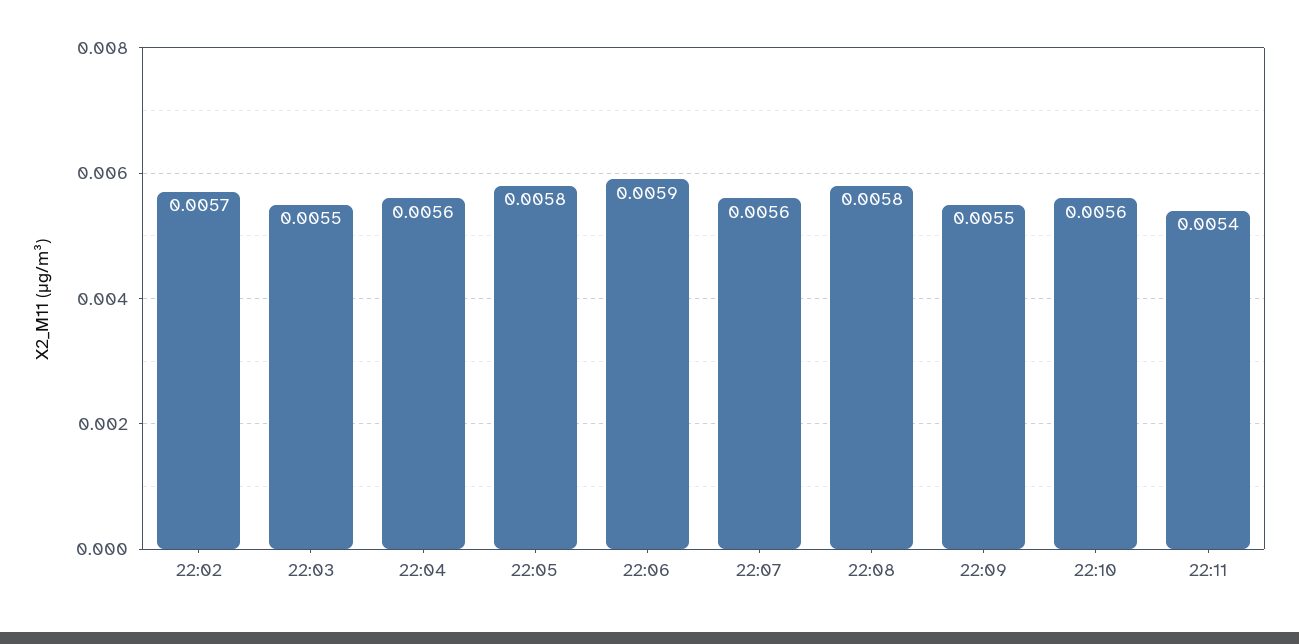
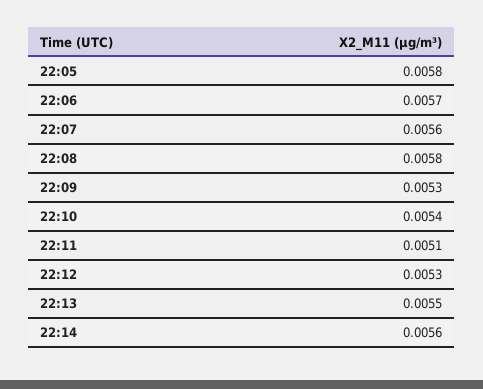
22:02: 0.0057 -> none
22:03: 0.0055 -> none
22:04: 0.0056 -> none
22:06: 0.0059 -> 0.0057
22:09: 0.0055 -> 0.0053
22:10: 0.0056 -> 0.0054
22:11: 0.0054 -> 0.0051
22:12: none -> 0.0053
22:13: none -> 0.0055
22:14: none -> 0.0056

